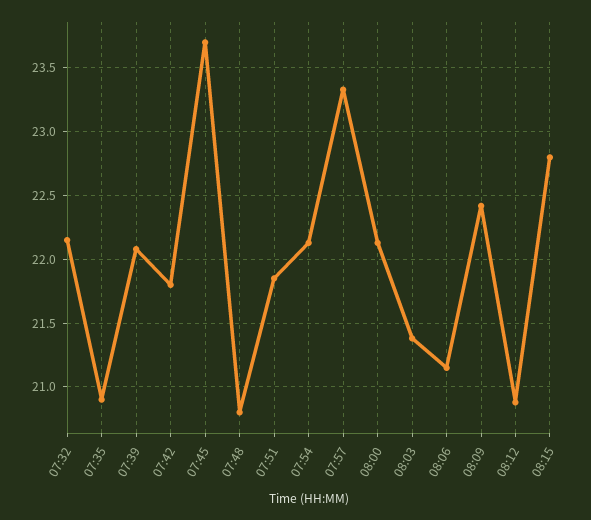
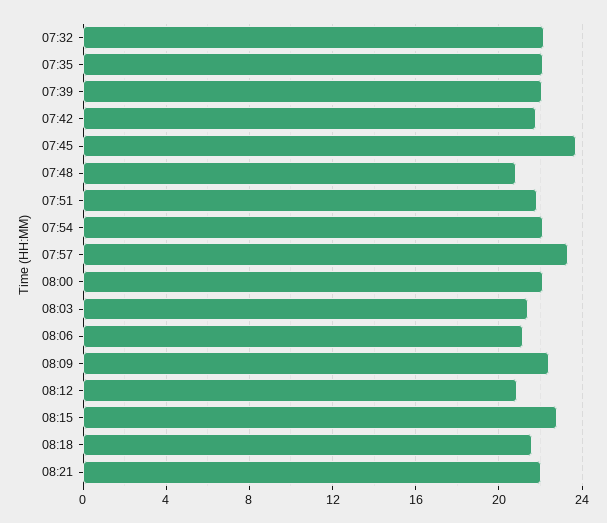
07:35: 20.9 -> 22
08:18: none -> 21.5
08:21: none -> 22

